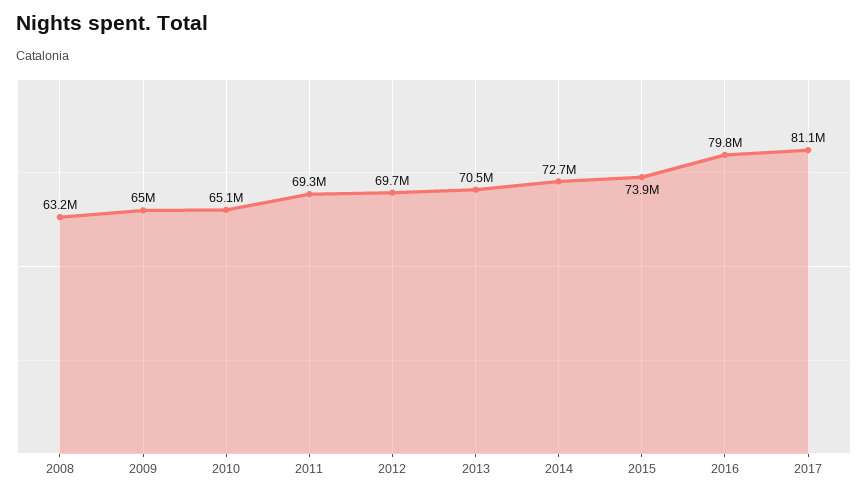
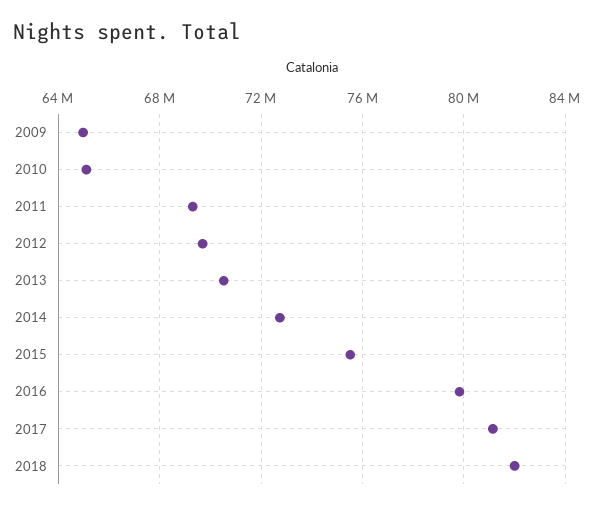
2008: 63200000 -> none
2015: 73900000 -> 75500000
2018: none -> 82000000

